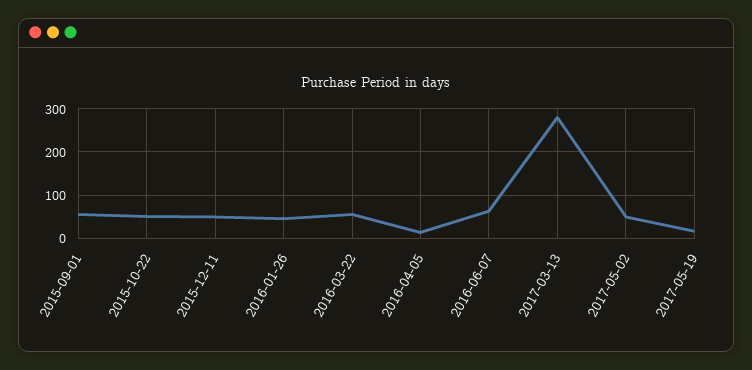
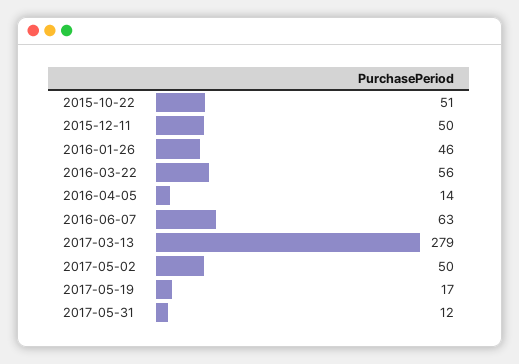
2015-09-01: 60 -> none
2017-05-31: none -> 12

